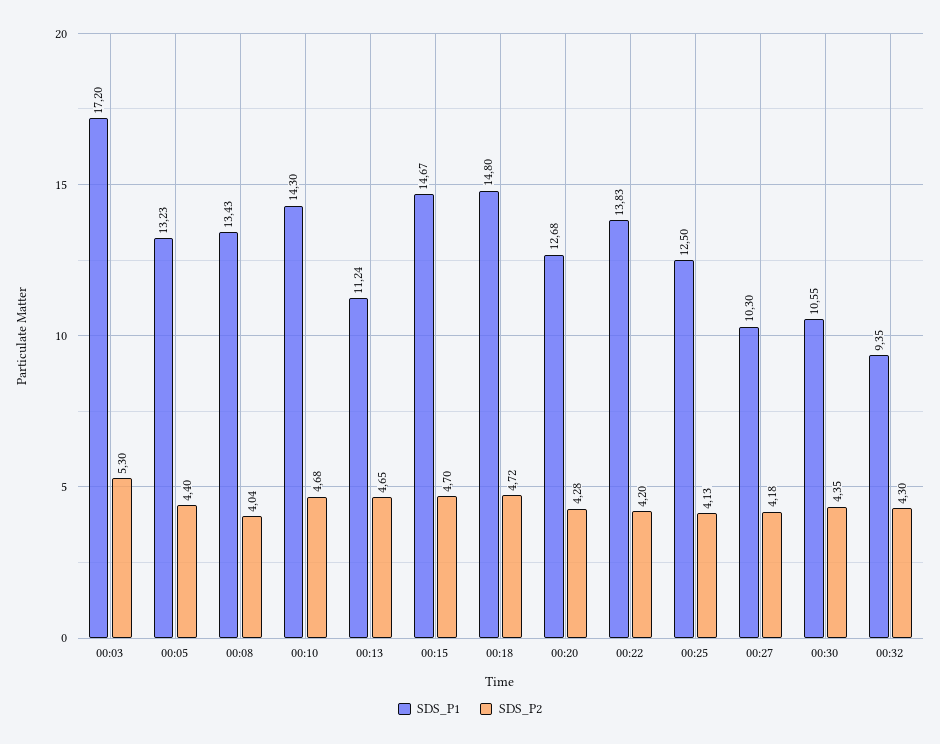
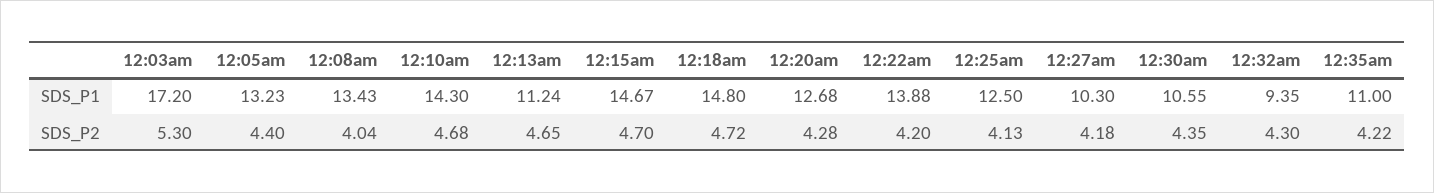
SDS_P1, 00:22: 13.83 -> 13.88
SDS_P1, 12:35am: none -> 11
SDS_P2, 12:35am: none -> 4.22

